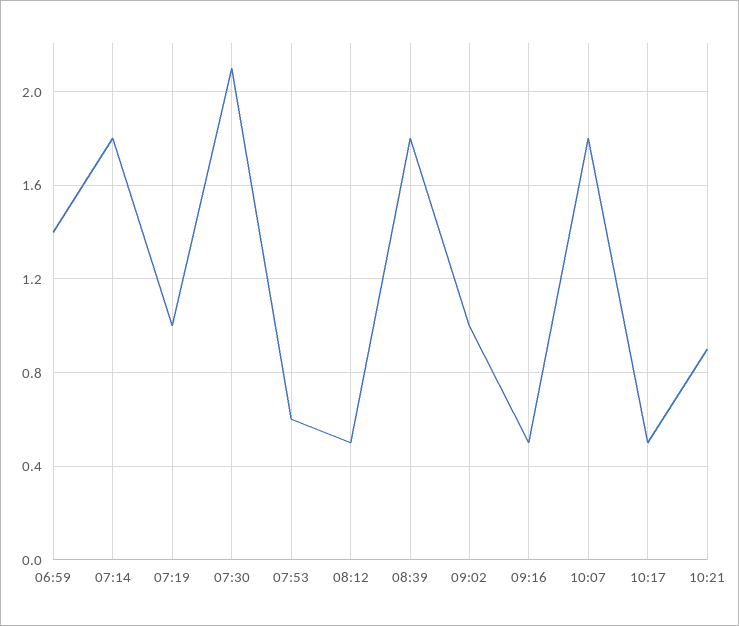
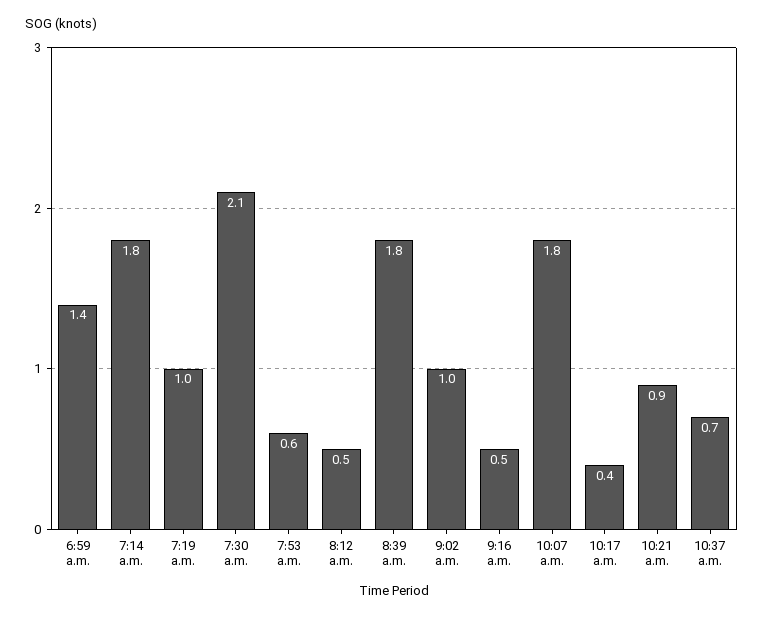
10:17: 0.5 -> 0.4
10:37 a.m.: none -> 0.7

